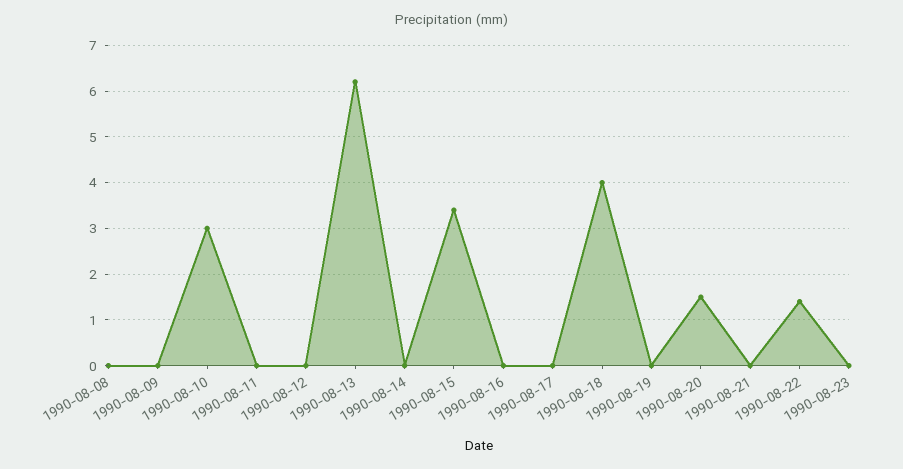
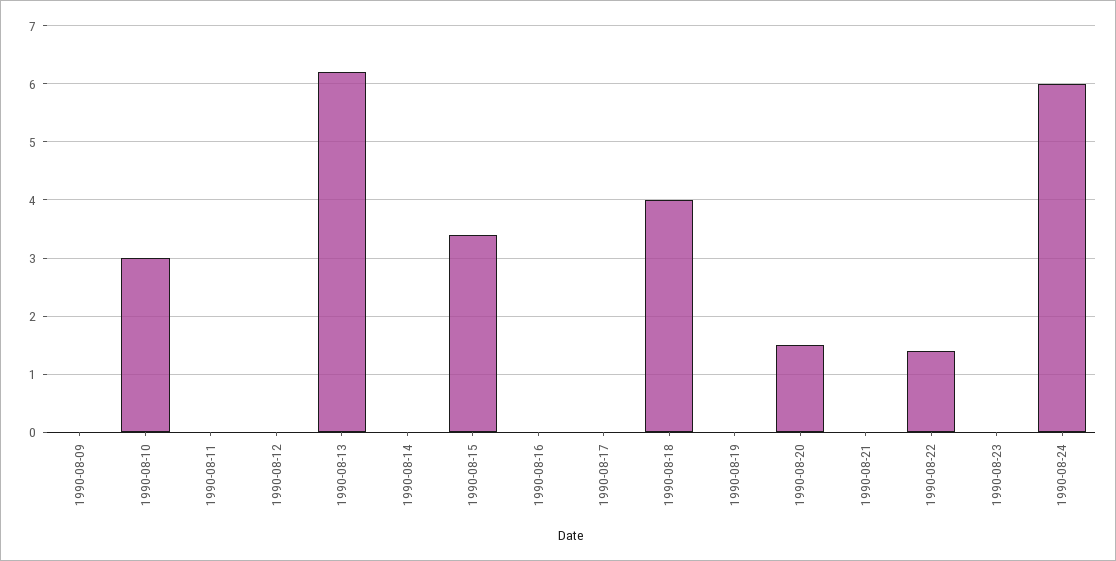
1990-08-08: 0 -> none
1990-08-24: none -> 6

